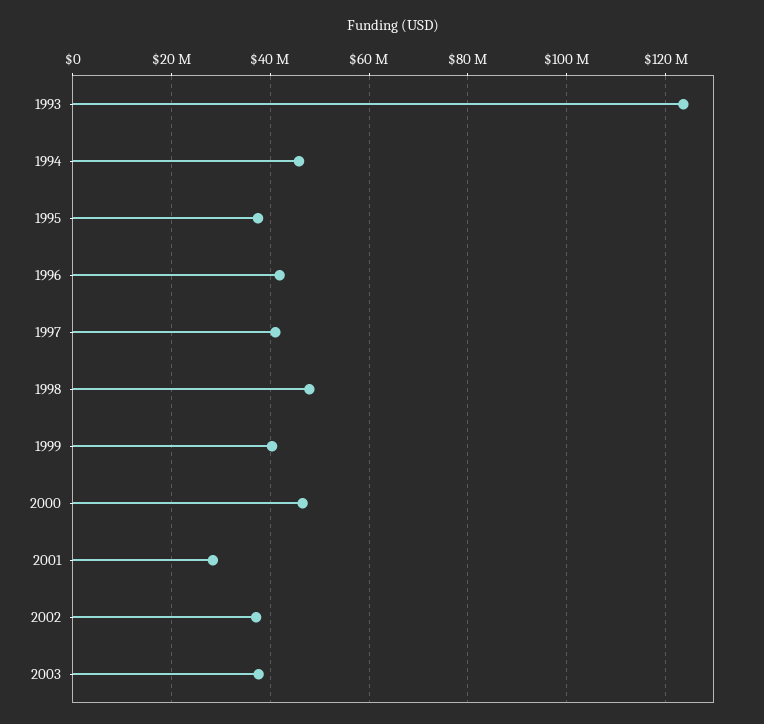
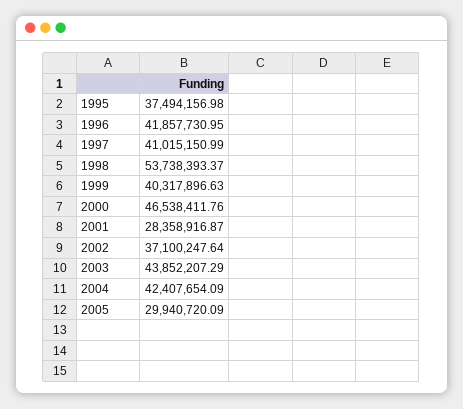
1993: 124000000 -> none
1994: 46000000 -> none
1998: 48000000 -> 53738393.37
2003: 38000000 -> 43852207.29
2004: none -> 42407654.09
2005: none -> 29940720.09

